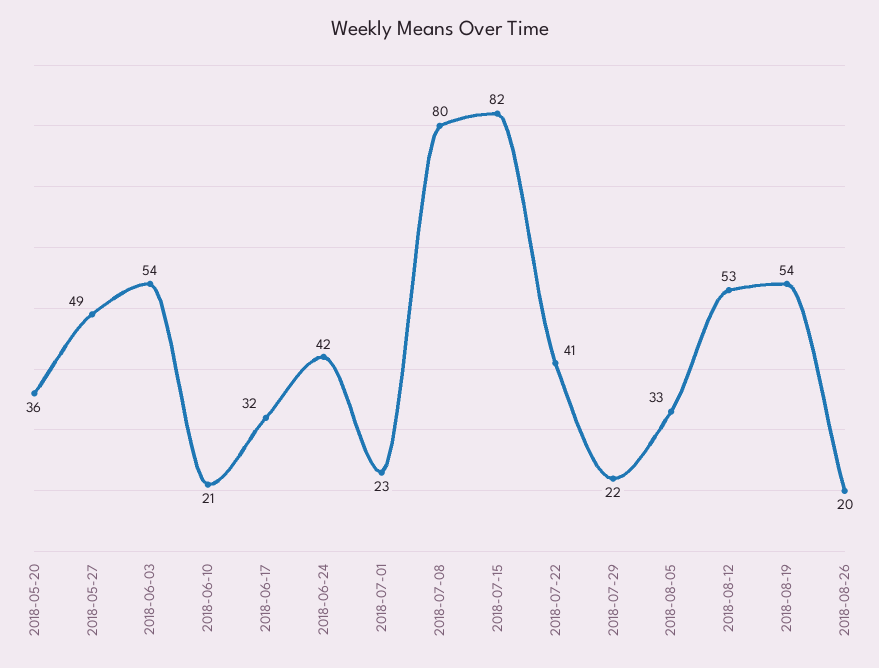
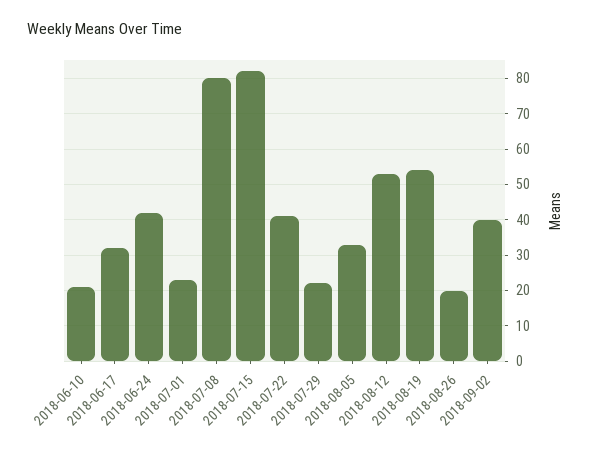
2018-05-20: 36 -> none
2018-05-27: 49 -> none
2018-06-03: 54 -> none
2018-09-02: none -> 40

